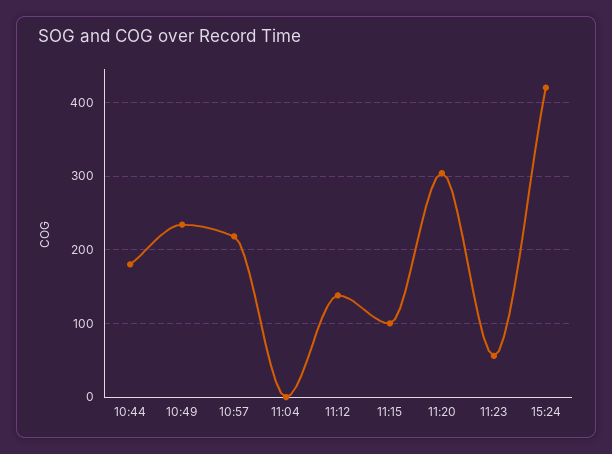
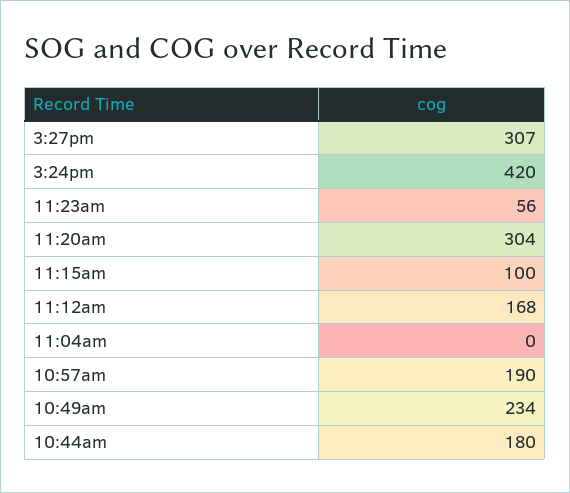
10:57: 220 -> 190
11:12: 140 -> 168
3:27pm: none -> 307

